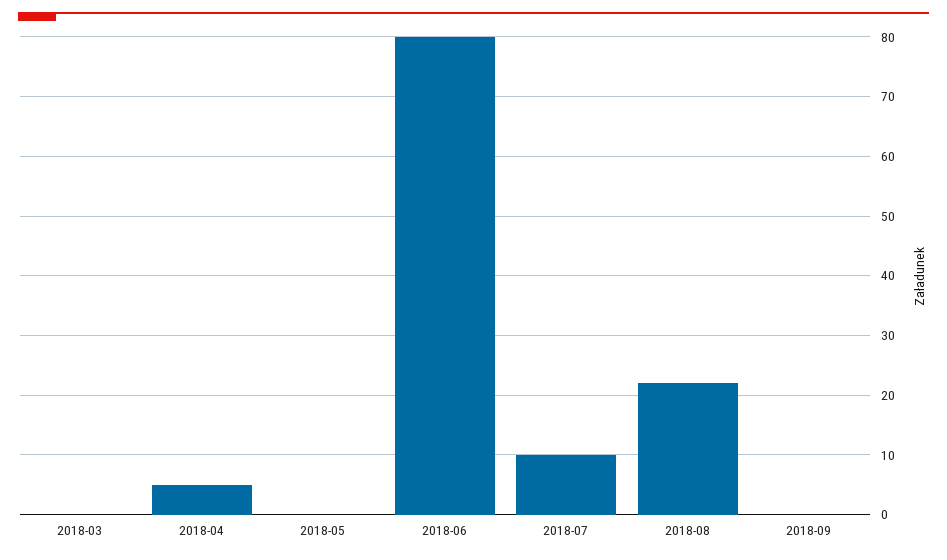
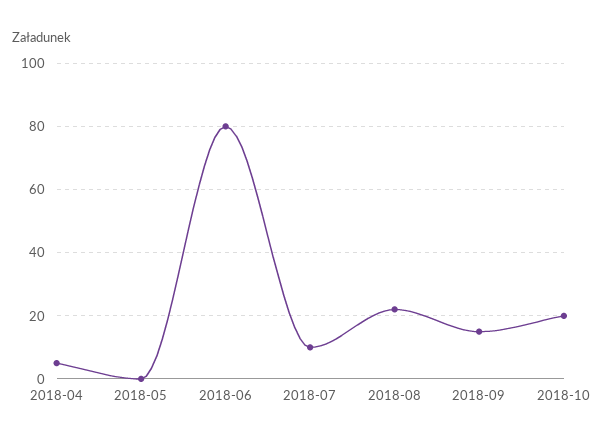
2018-03: 0 -> none
2018-09: 0 -> 15
2018-10: none -> 20

